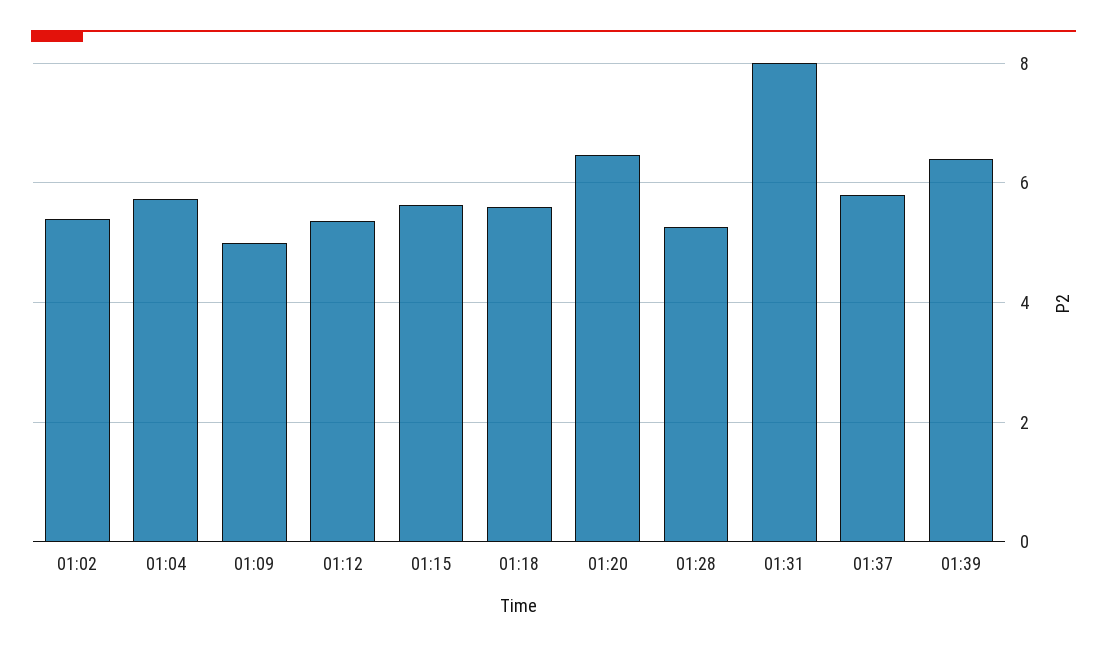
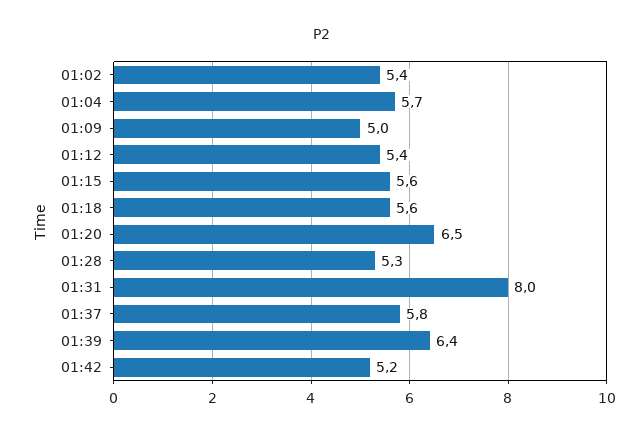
01:42: none -> 5.2

